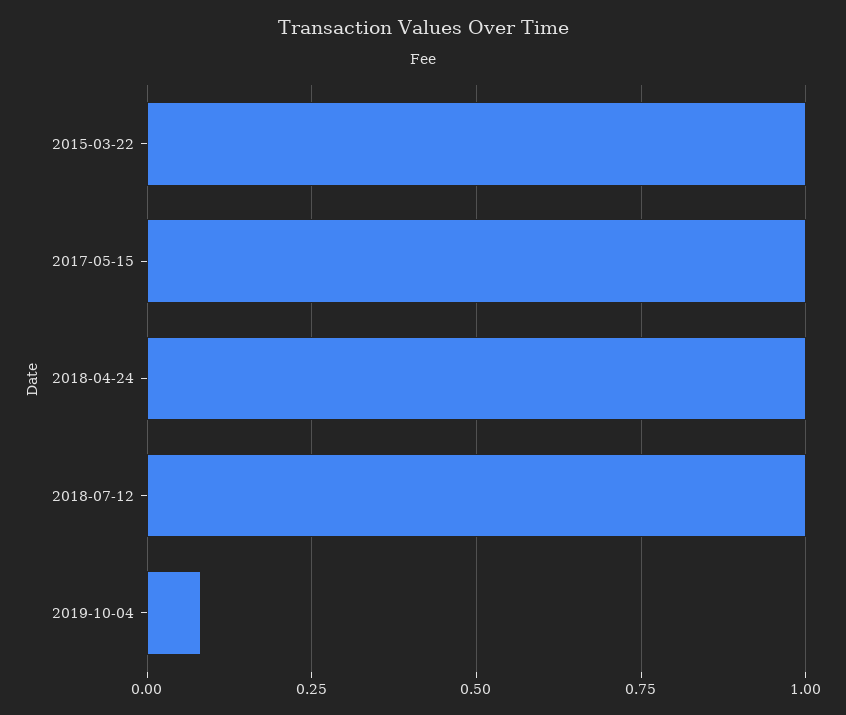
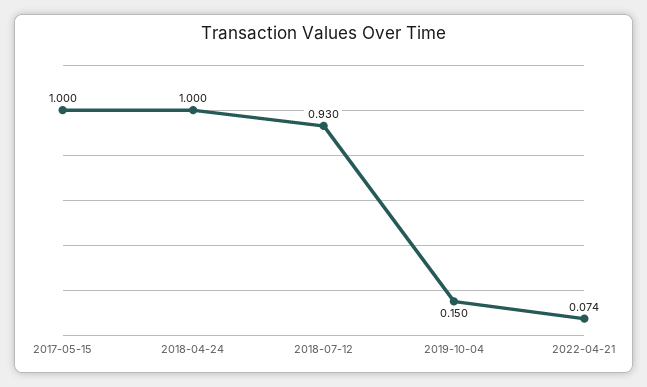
2015-03-22: 1 -> none
2018-07-12: 1 -> 0.93
2019-10-04: 0.075 -> 0.15
2022-04-21: none -> 0.074

